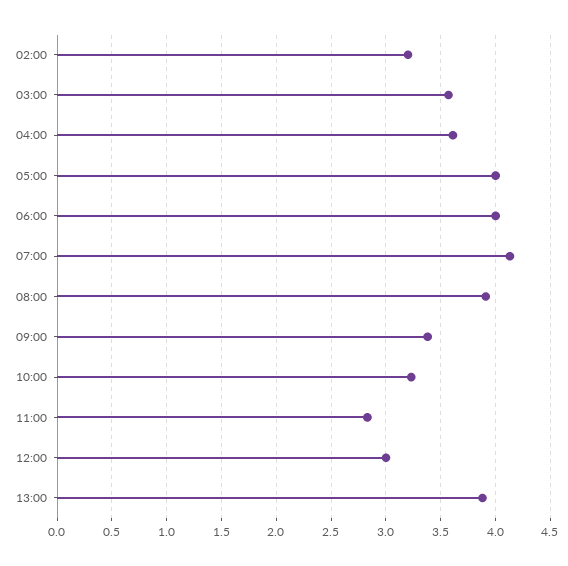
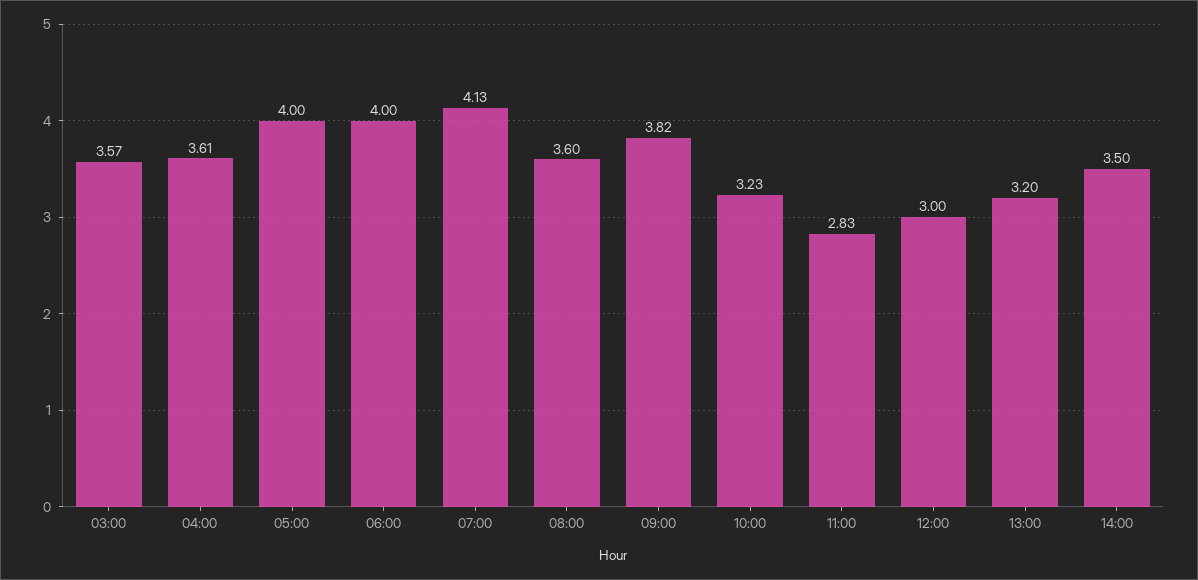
02:00: 3.2 -> none
08:00: 3.9 -> 3.6
09:00: 3.4 -> 3.82
13:00: 3.9 -> 3.2
14:00: none -> 3.5

